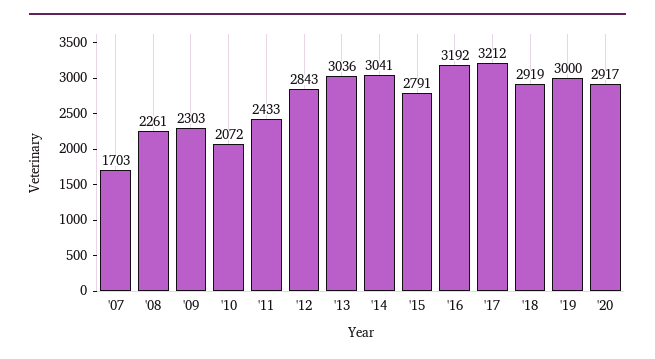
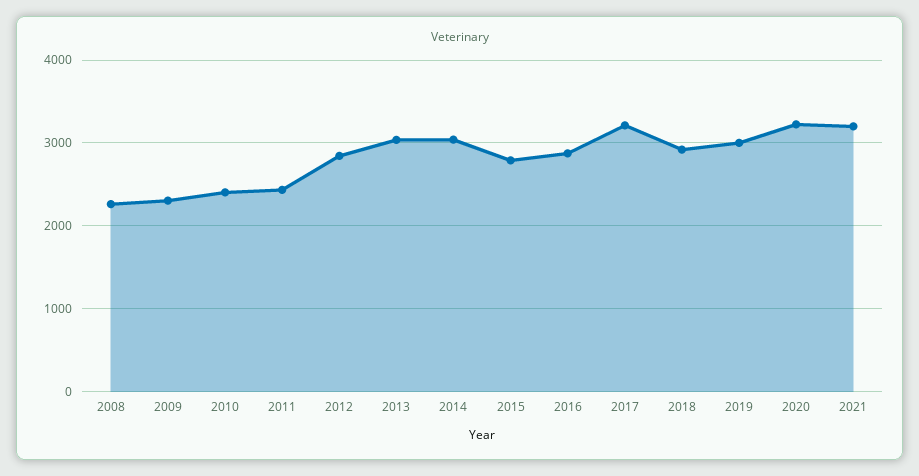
'07: 1703 -> none
'10: 2072 -> 2400
'16: 3192 -> 2900
'20: 2917 -> 3200
2021: none -> 3200

